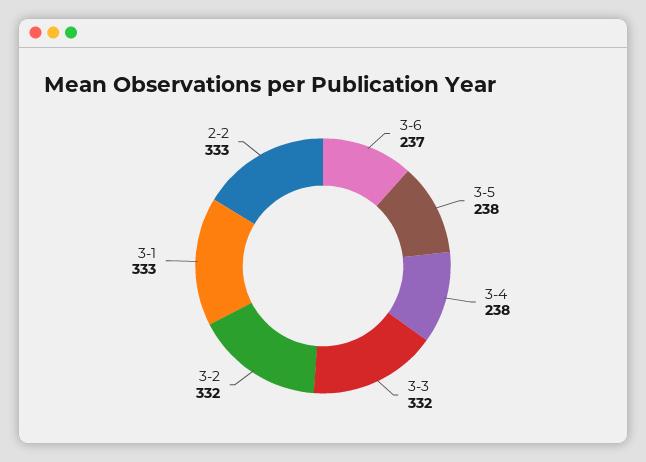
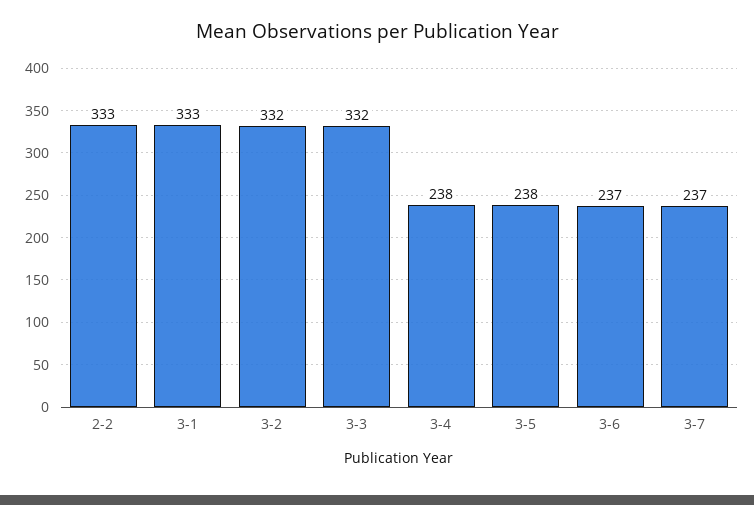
3-7: none -> 237

